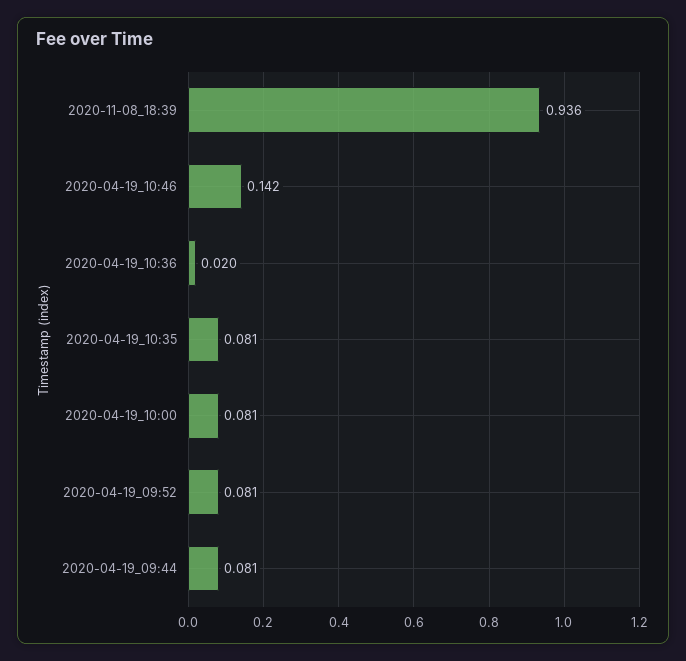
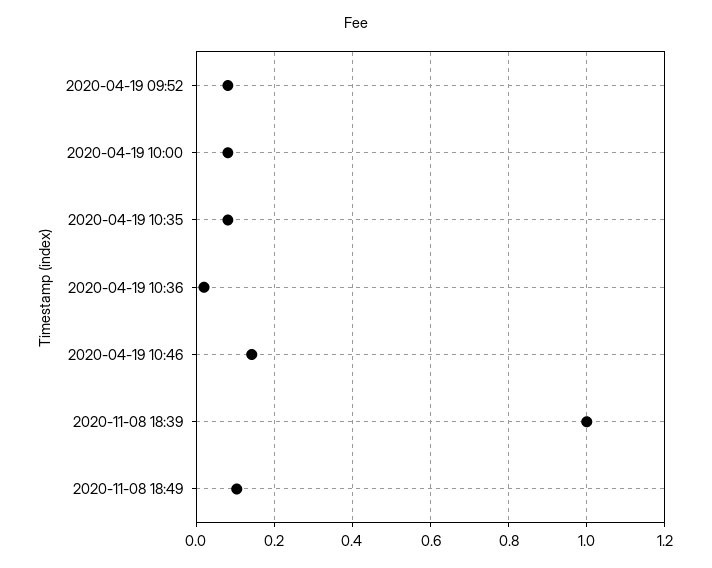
2020-11-08_18:39: 0.936 -> 1
2020-04-19_09:44: 0.081 -> none
2020-11-08 18:49: none -> 0.1

